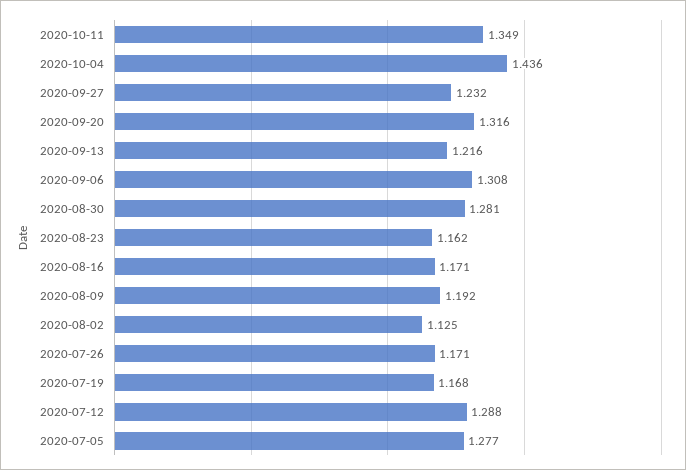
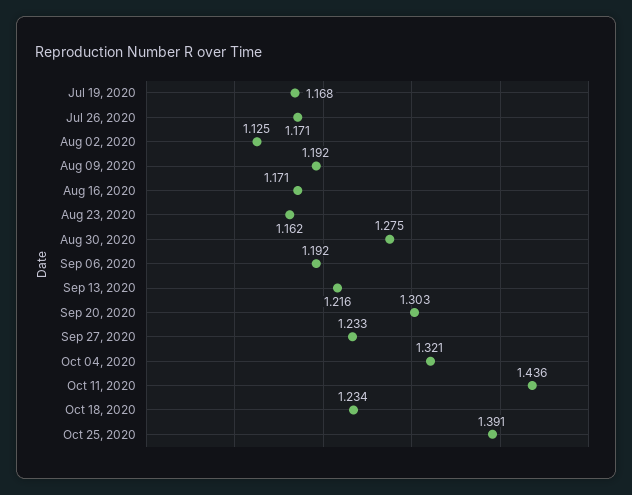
2020-10-11: 1.349 -> 1.436
2020-10-04: 1.436 -> 1.321
2020-09-27: 1.232 -> 1.233
2020-09-20: 1.316 -> 1.303
2020-09-06: 1.308 -> 1.192
2020-08-30: 1.281 -> 1.275
2020-07-12: 1.288 -> none
2020-07-05: 1.277 -> none
Oct 18, 2020: none -> 1.234
Oct 25, 2020: none -> 1.391

